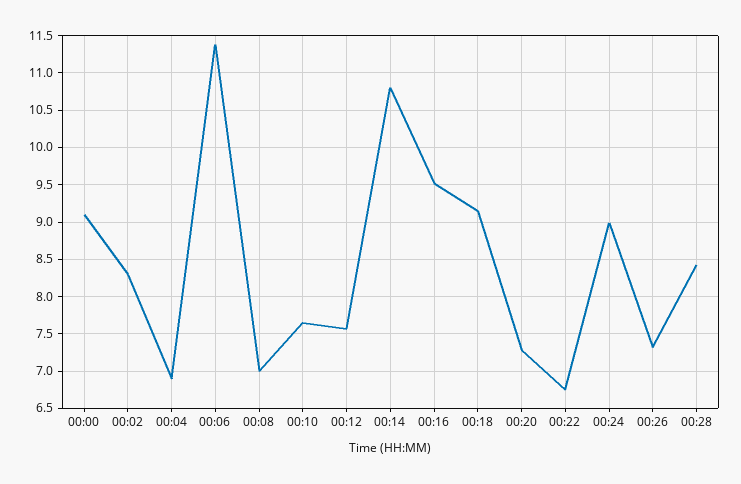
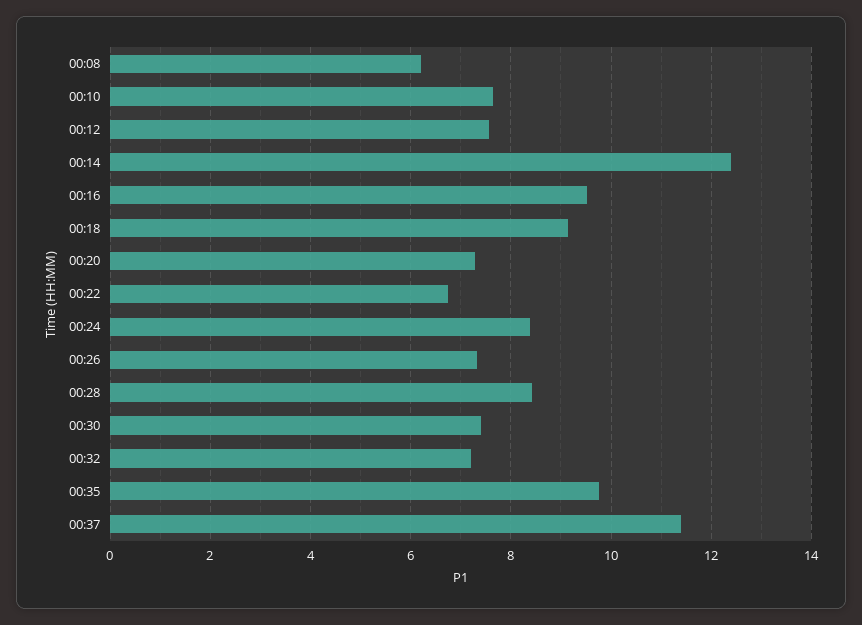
00:00: 9.1 -> none
00:02: 8.3 -> none
00:04: 6.9 -> none
00:06: 11.4 -> none
00:08: 7 -> 6.2
00:14: 10.8 -> 12.4
00:24: 9 -> 8.4
00:30: none -> 7.4
00:32: none -> 7.2
00:35: none -> 9.8
00:37: none -> 11.4

